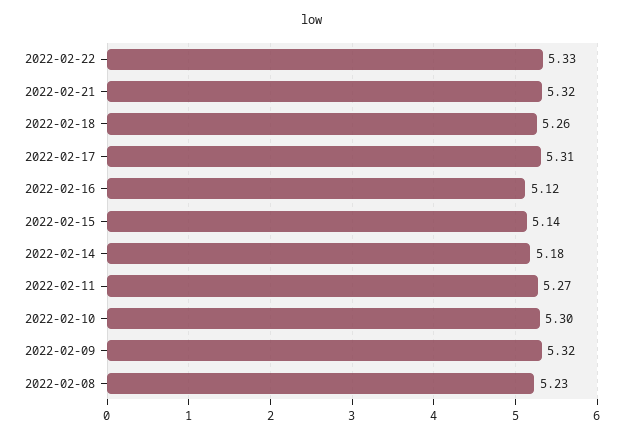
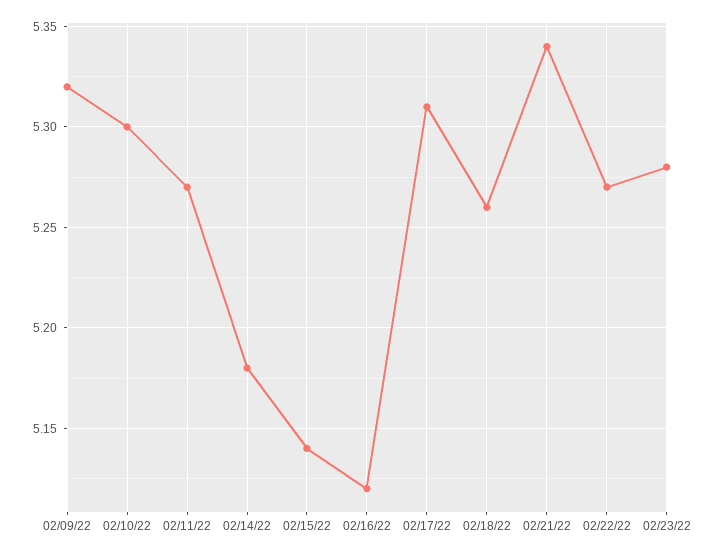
2022-02-22: 5.33 -> 5.27
2022-02-21: 5.32 -> 5.34
2022-02-08: 5.23 -> none
02/23/22: none -> 5.28

